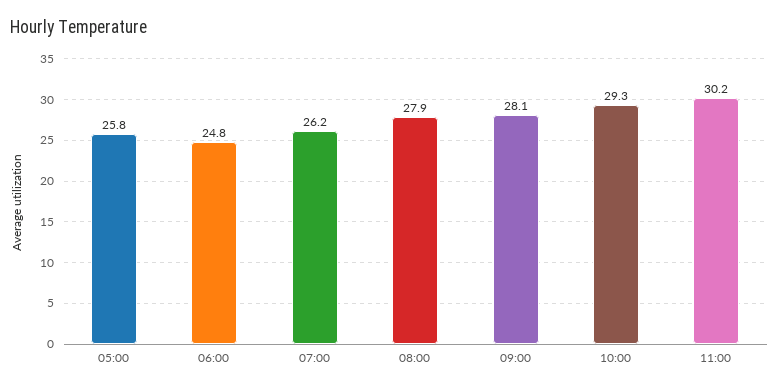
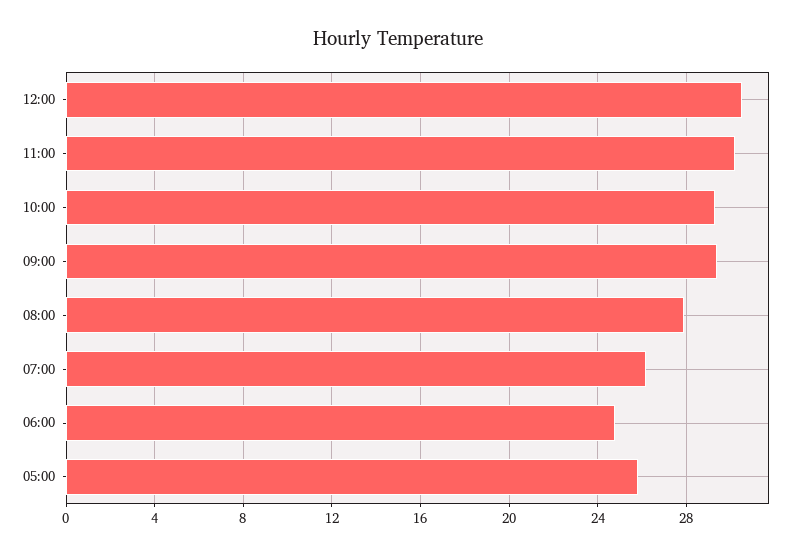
09:00: 28.1 -> 29.5
12:00: none -> 30.5

